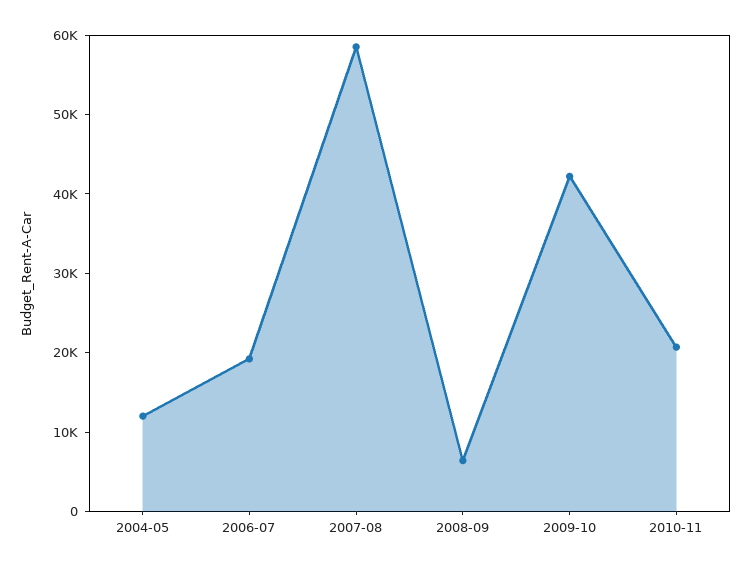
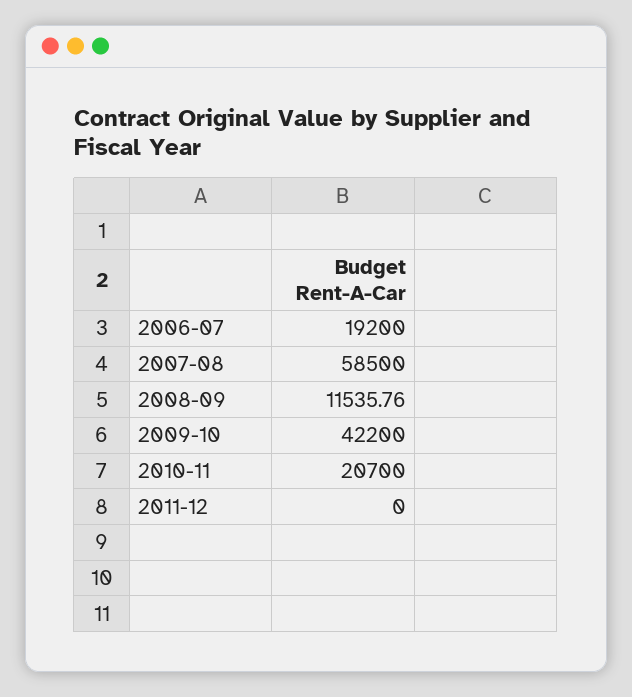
2004-05: 12000 -> none
2008-09: 6000 -> 11535.76
2011-12: none -> 0

